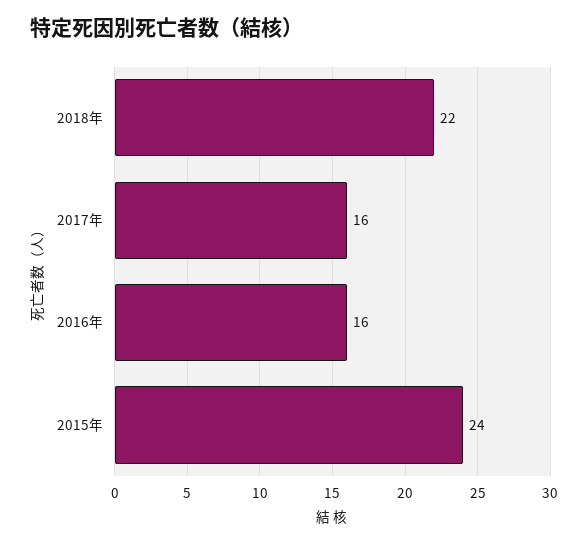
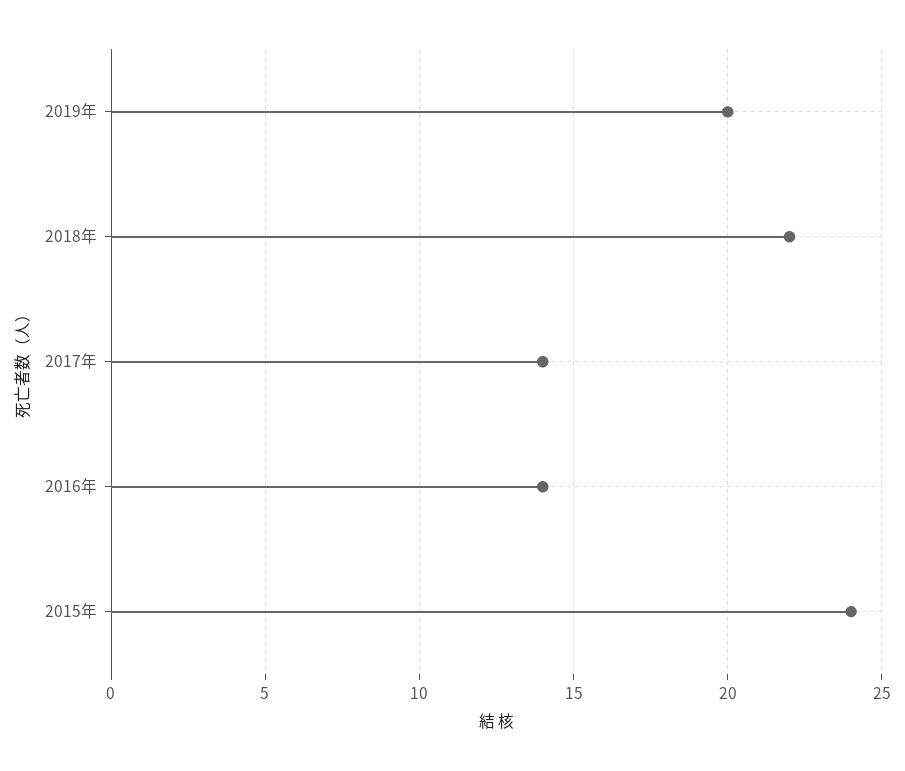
2017年: 16 -> 14
2016年: 16 -> 14
2019年: none -> 20

